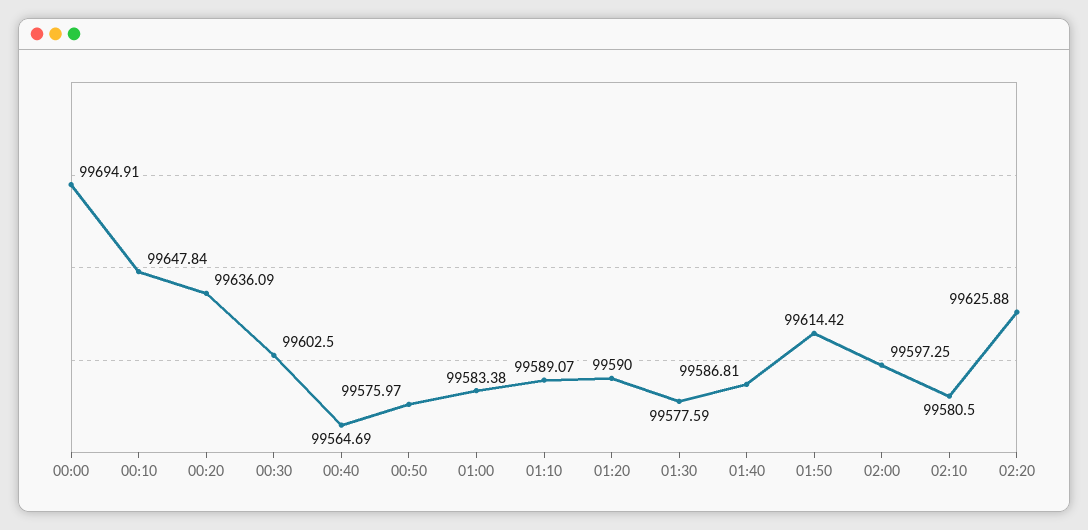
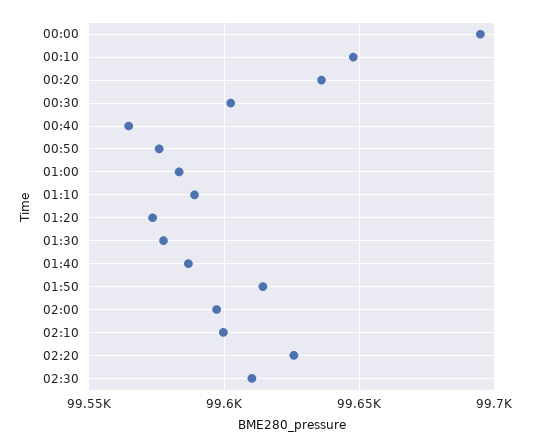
01:20: 99590 -> 99575
02:10: 99580.5 -> 99600
02:30: none -> 99610

